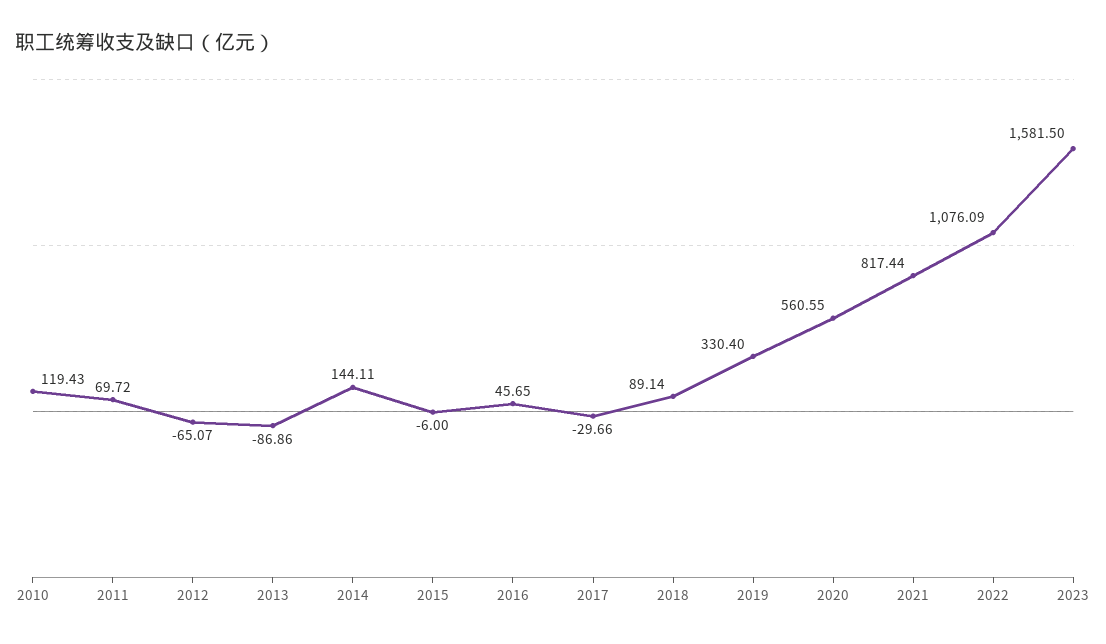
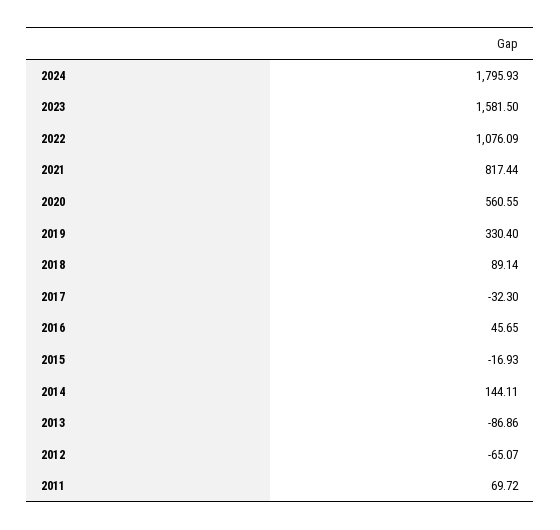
2010: 119.43 -> none
2015: -6 -> -16.93
2017: -29.66 -> -32.3
2024: none -> 1795.93

